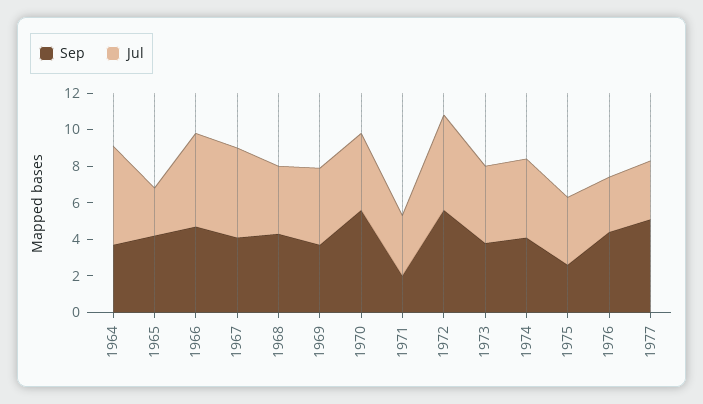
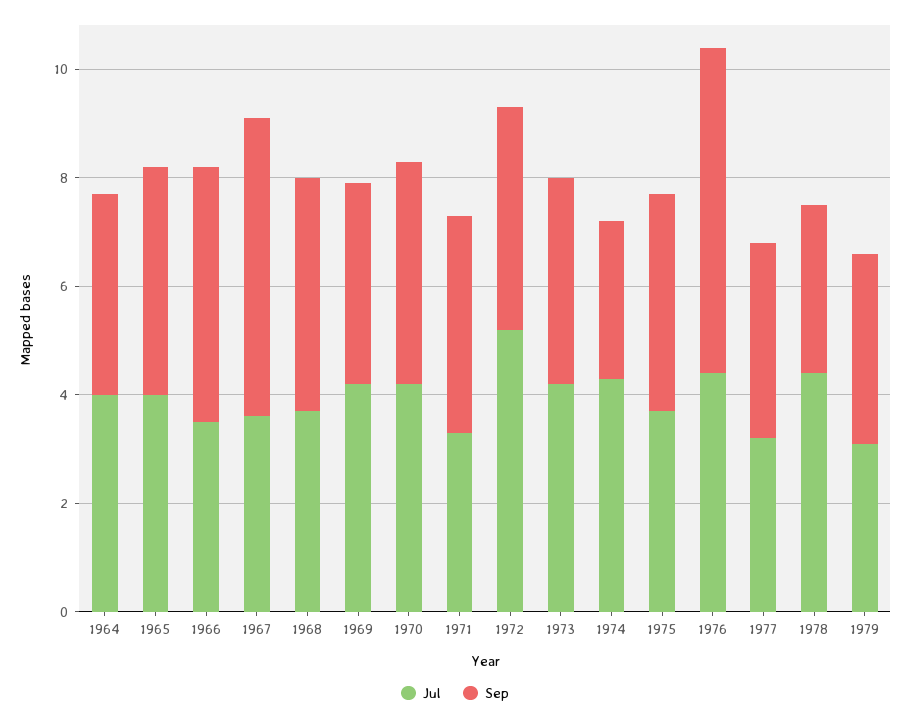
Jul, 1964: 5.5 -> 4
Jul, 1965: 2.5 -> 4
Jul, 1966: 5 -> 3.5
Sep, 1967: 4 -> 5.5
Jul, 1967: 5 -> 3.5
Sep, 1970: 5.5 -> 4
Sep, 1971: 2 -> 4
Sep, 1972: 5.5 -> 4
Sep, 1974: 4 -> 3
Sep, 1975: 2.5 -> 4
Sep, 1976: 4.5 -> 6
Jul, 1976: 3 -> 4.5
Sep, 1977: 5 -> 3.5
Jul, 1978: none -> 4.5
Sep, 1978: none -> 3
Jul, 1979: none -> 3
Sep, 1979: none -> 3.5

